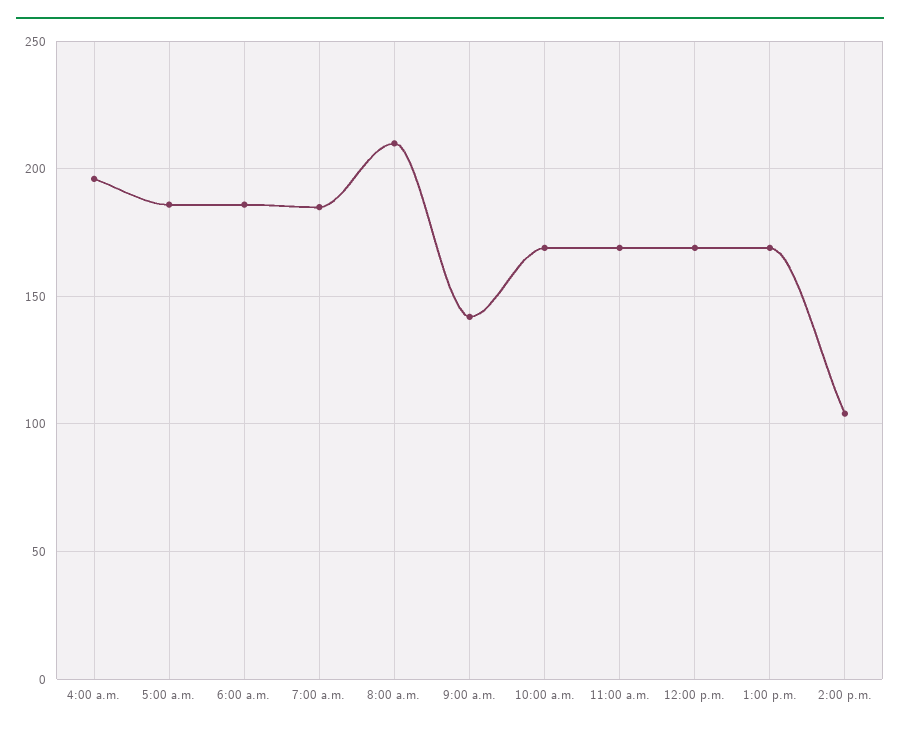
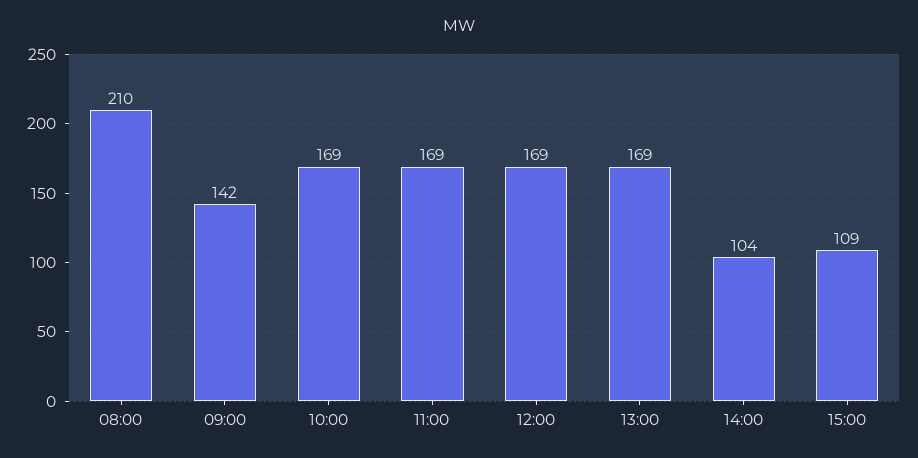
4:00 a.m.: 195 -> none
5:00 a.m.: 185 -> none
6:00 a.m.: 185 -> none
7:00 a.m.: 185 -> none
15:00: none -> 109

